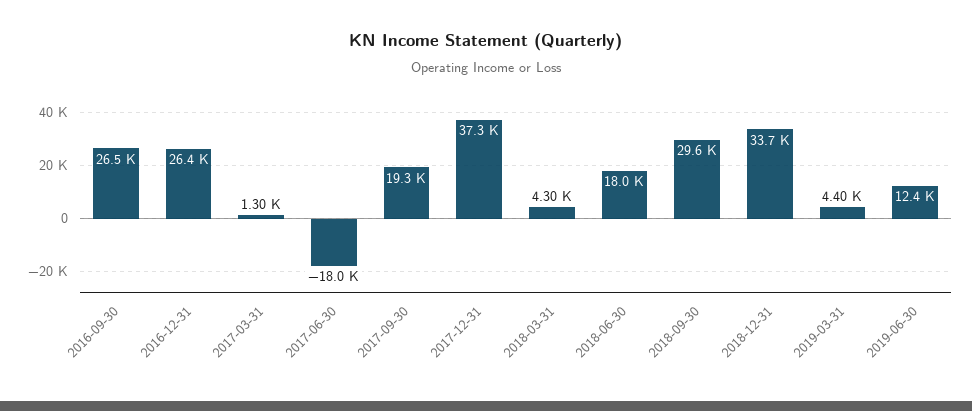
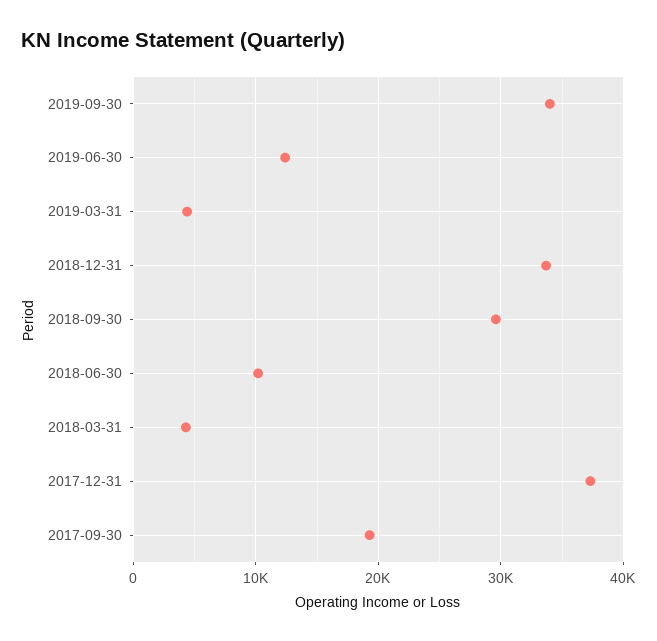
2016-09-30: 26500 -> none
2016-12-31: 26400 -> none
2017-03-31: 1300 -> none
2017-06-30: -18000 -> none
2018-06-30: 18000 -> 10000
2019-09-30: none -> 34000

